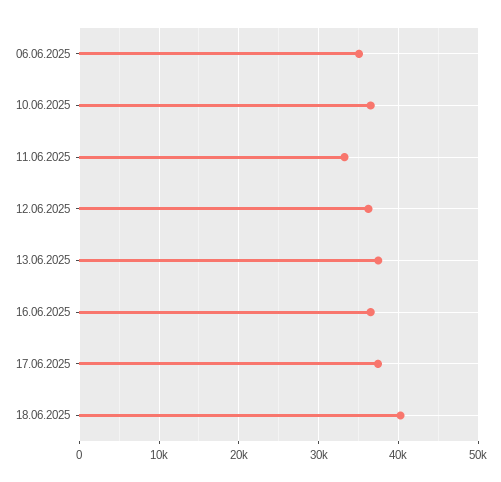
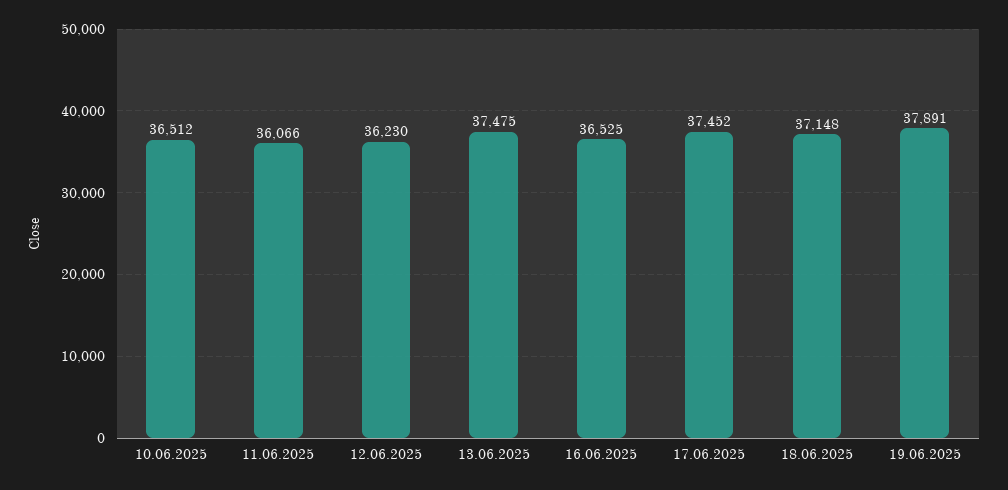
06.06.2025: 35000 -> none
11.06.2025: 33000 -> 36066
18.06.2025: 40000 -> 37148
19.06.2025: none -> 37891

